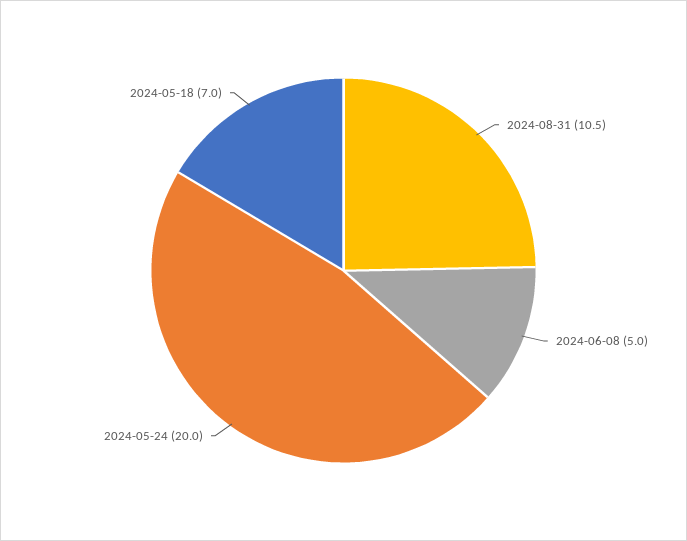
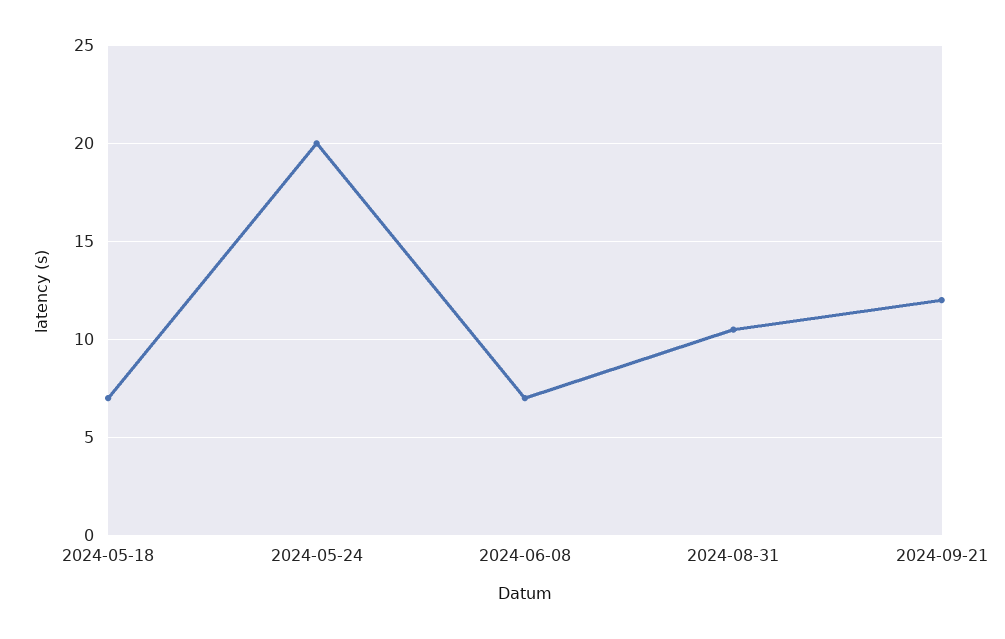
2024-06-08: 5 -> 7
2024-09-21: none -> 12

